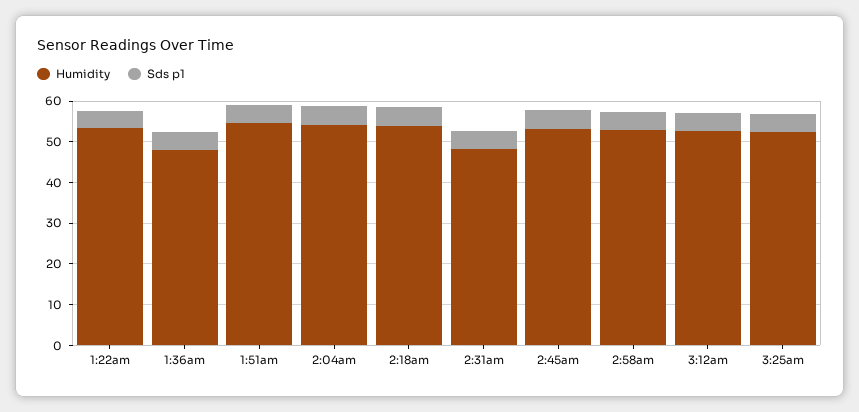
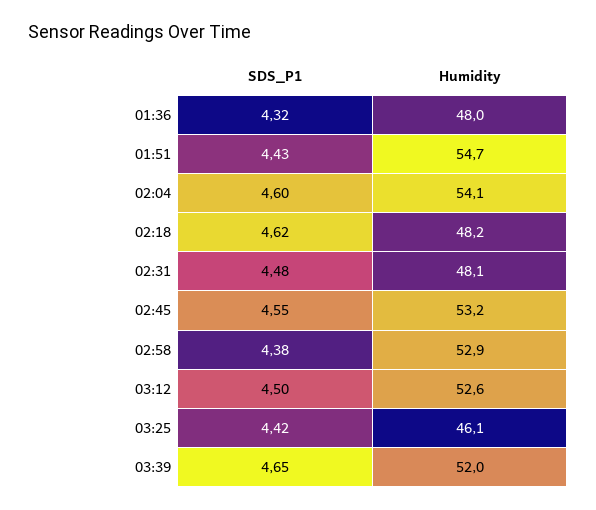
Humidity, 1:22am: 54 -> none
Sds p1, 1:22am: 4 -> none
Humidity, 2:18am: 54 -> 48.2
Humidity, 3:25am: 52 -> 46.1
Sds p1, 03:39: none -> 4.65
Humidity, 03:39: none -> 52

